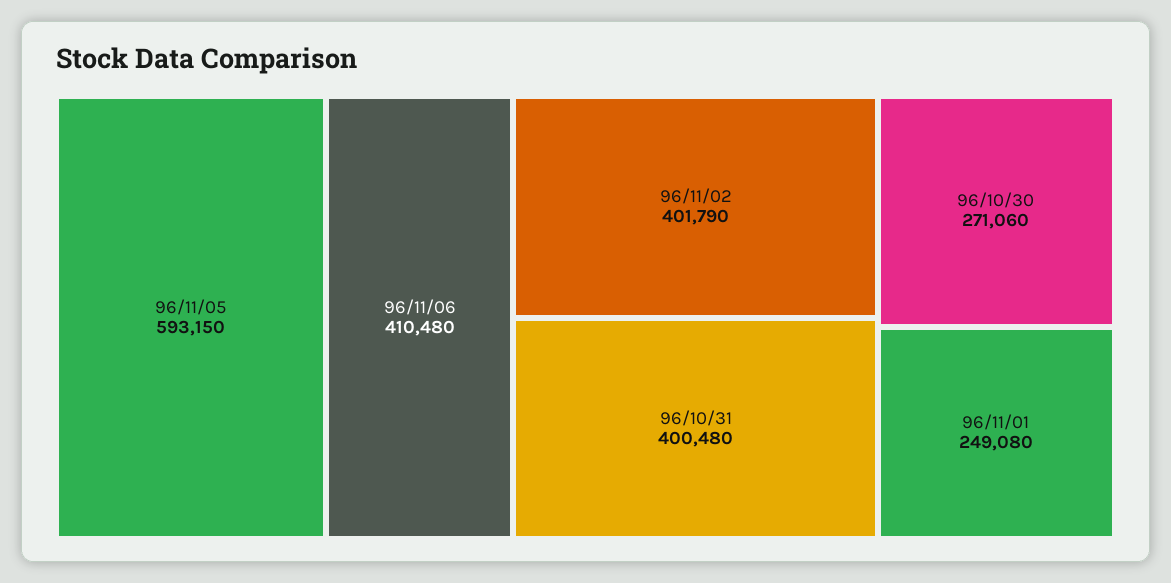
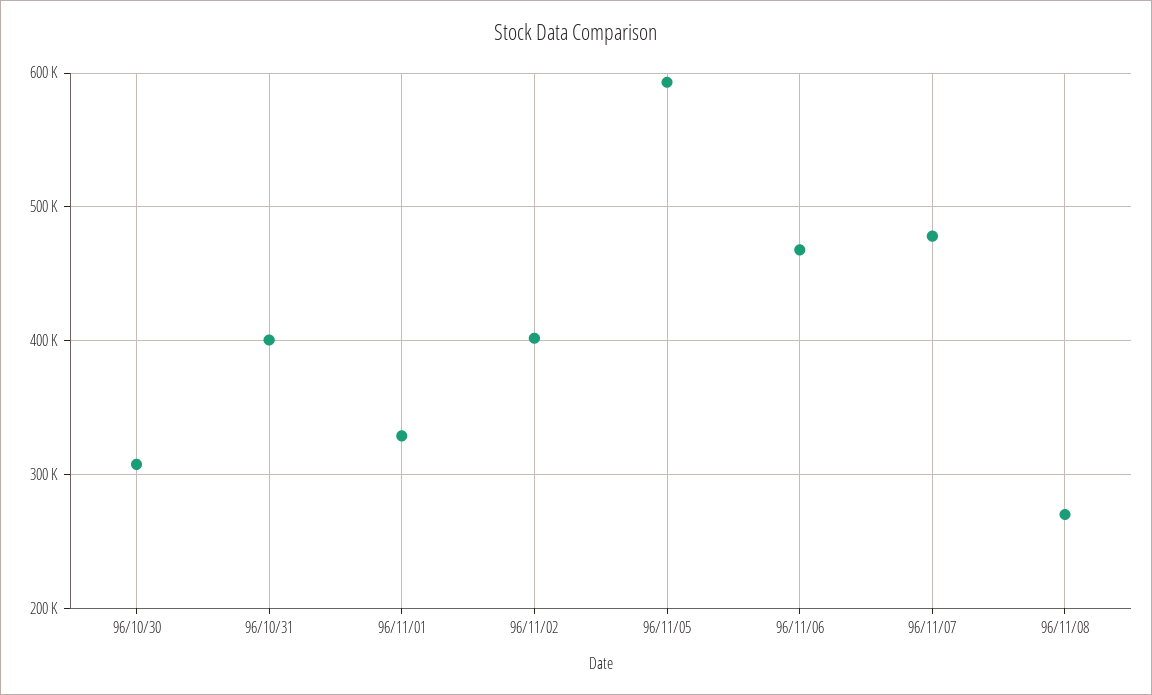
96/11/06: 410480 -> 470000
96/10/30: 271060 -> 310000
96/11/01: 249080 -> 330000
96/11/07: none -> 480000
96/11/08: none -> 270000

